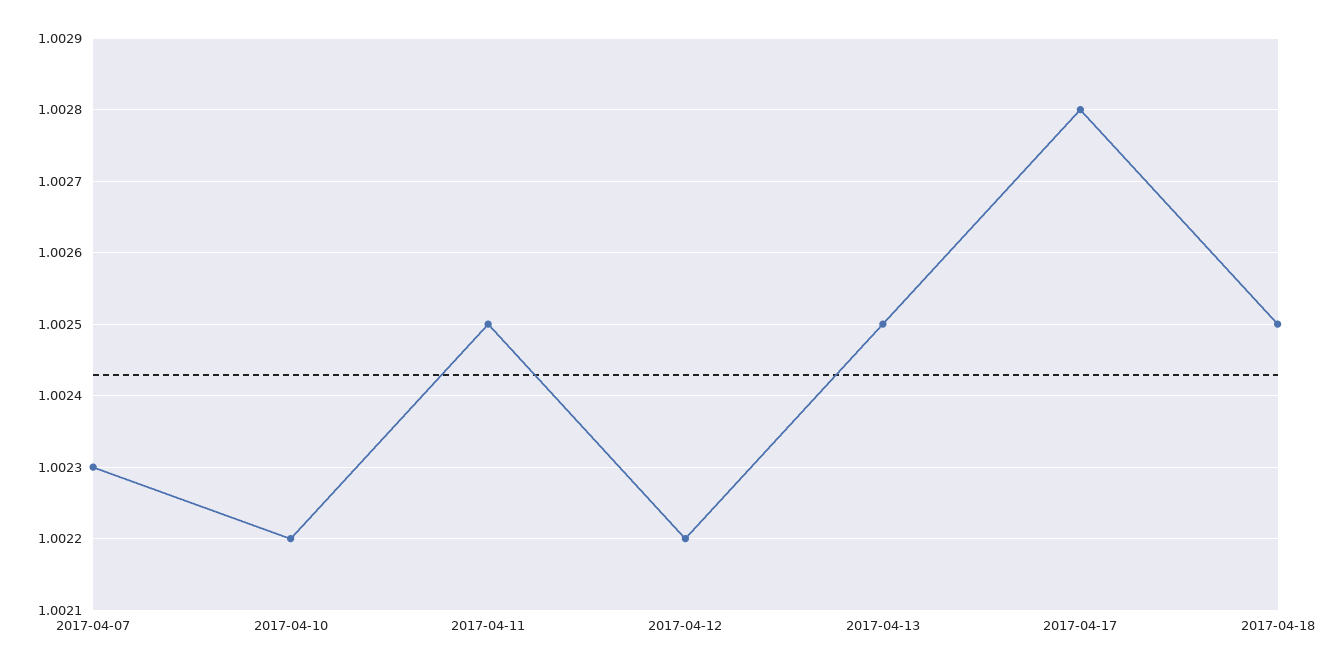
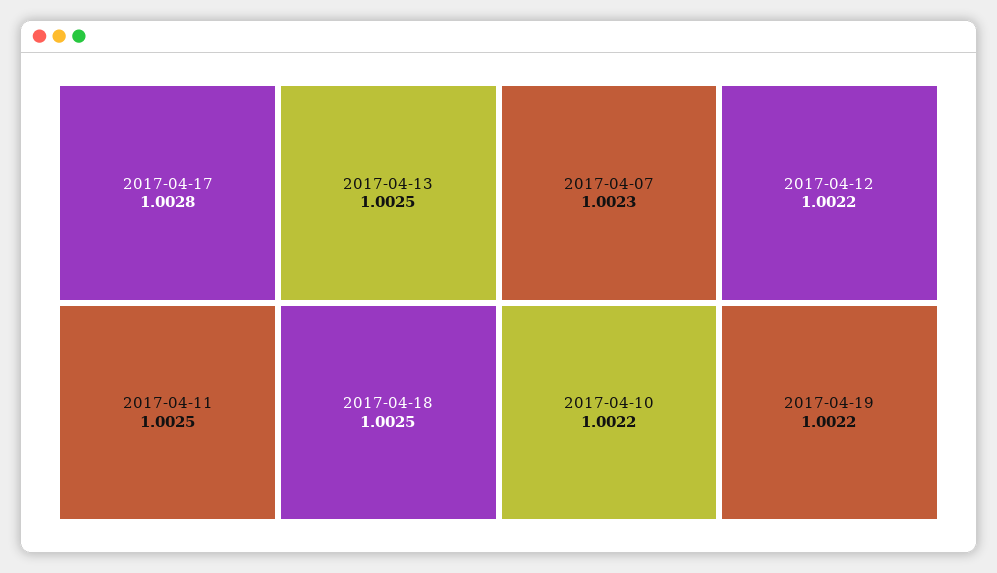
2017-04-19: none -> 1.0022

